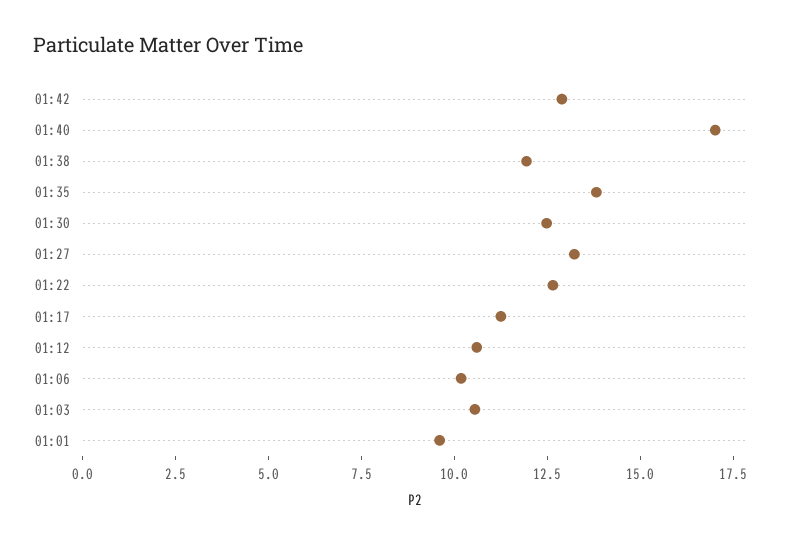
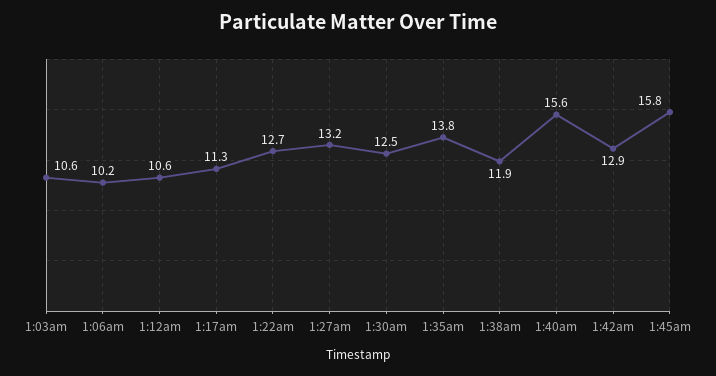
01:40: 17 -> 15.6
01:01: 9.5 -> none
1:45am: none -> 15.8

